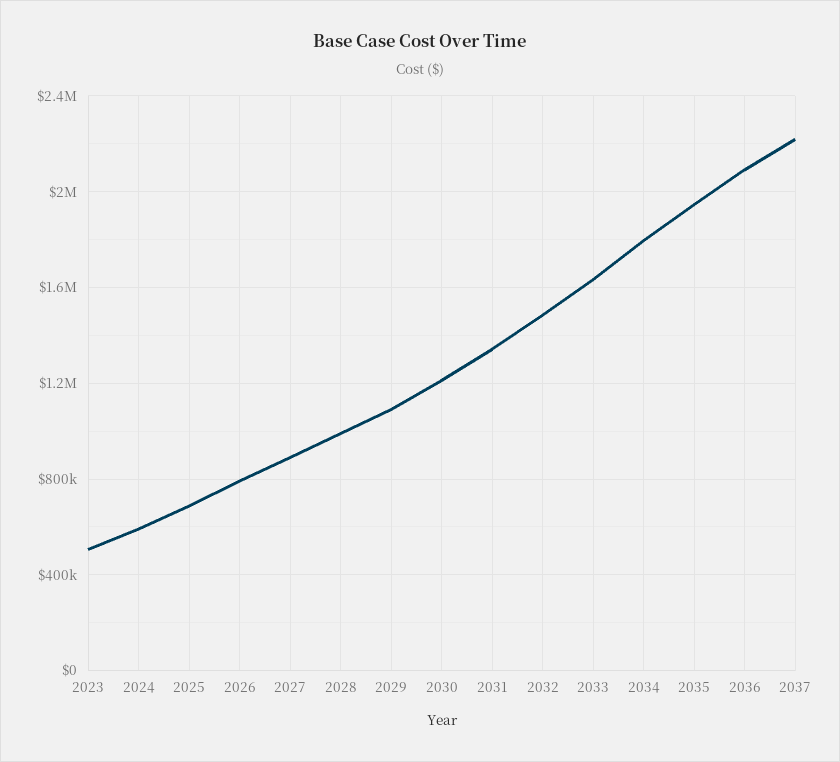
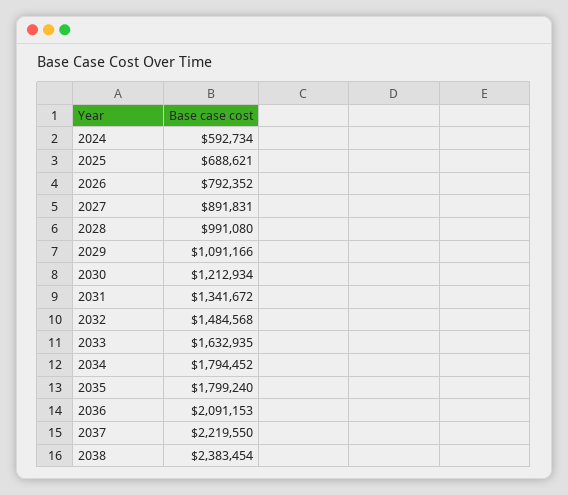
2023: 500000 -> none
2035: 1950000 -> 1799240
2038: none -> 2383454

